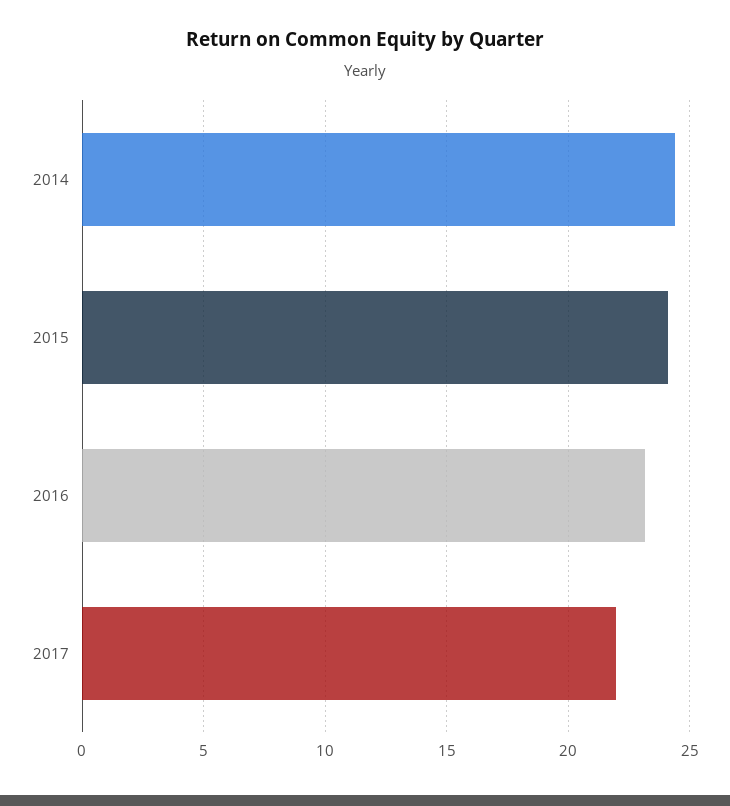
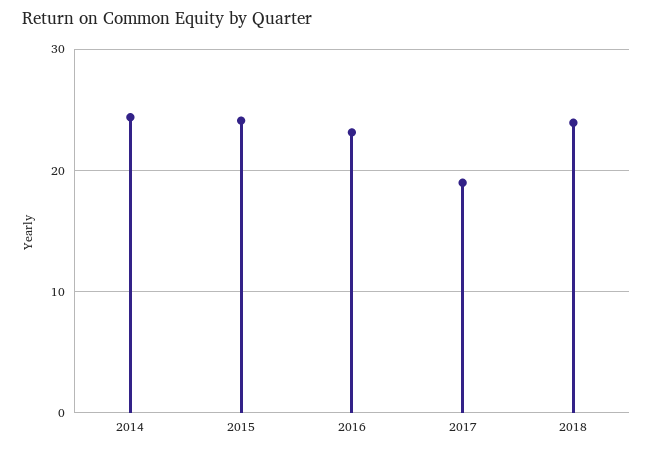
2017: 22 -> 19
2018: none -> 24

